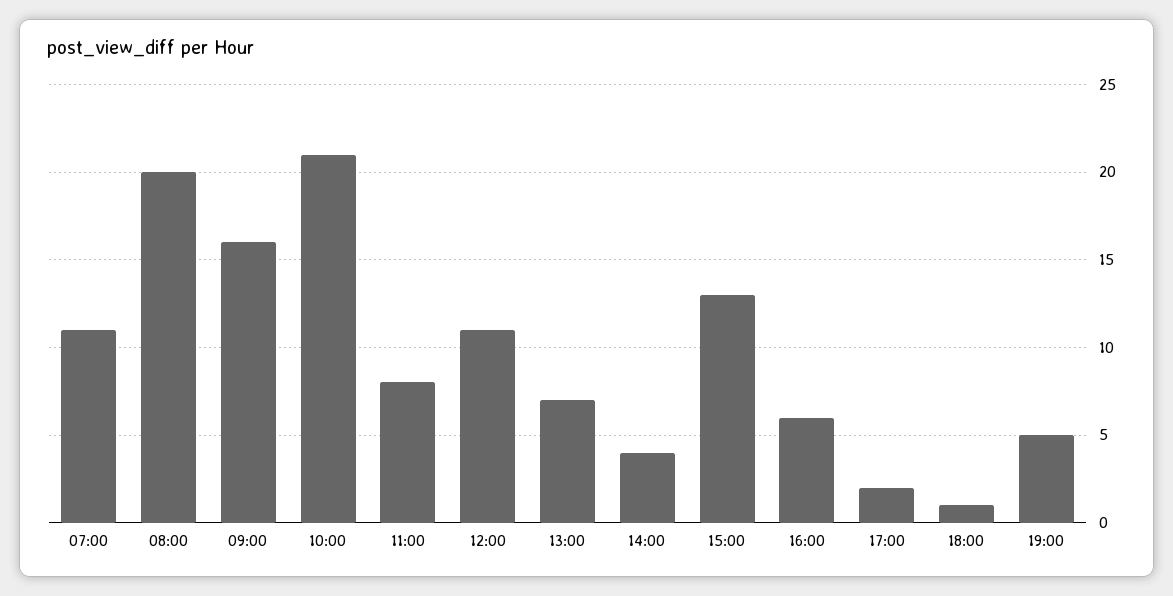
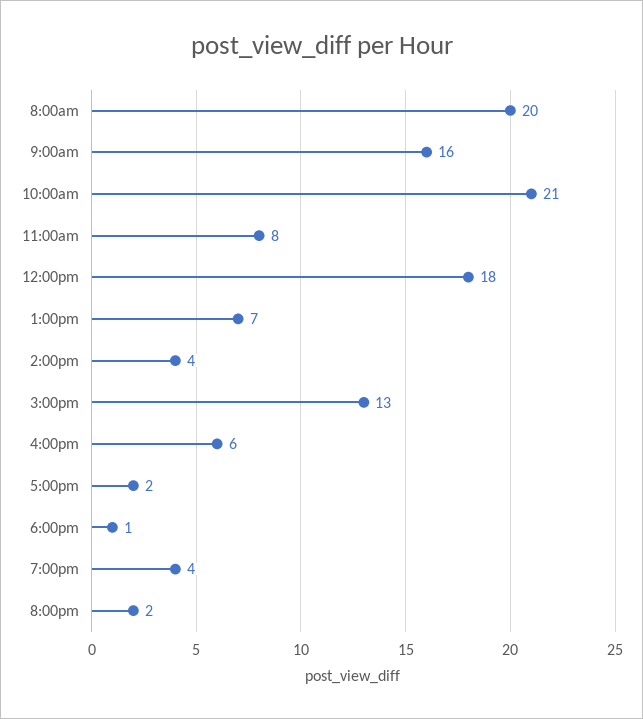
07:00: 11 -> none
12:00: 11 -> 18
19:00: 5 -> 4
8:00pm: none -> 2

